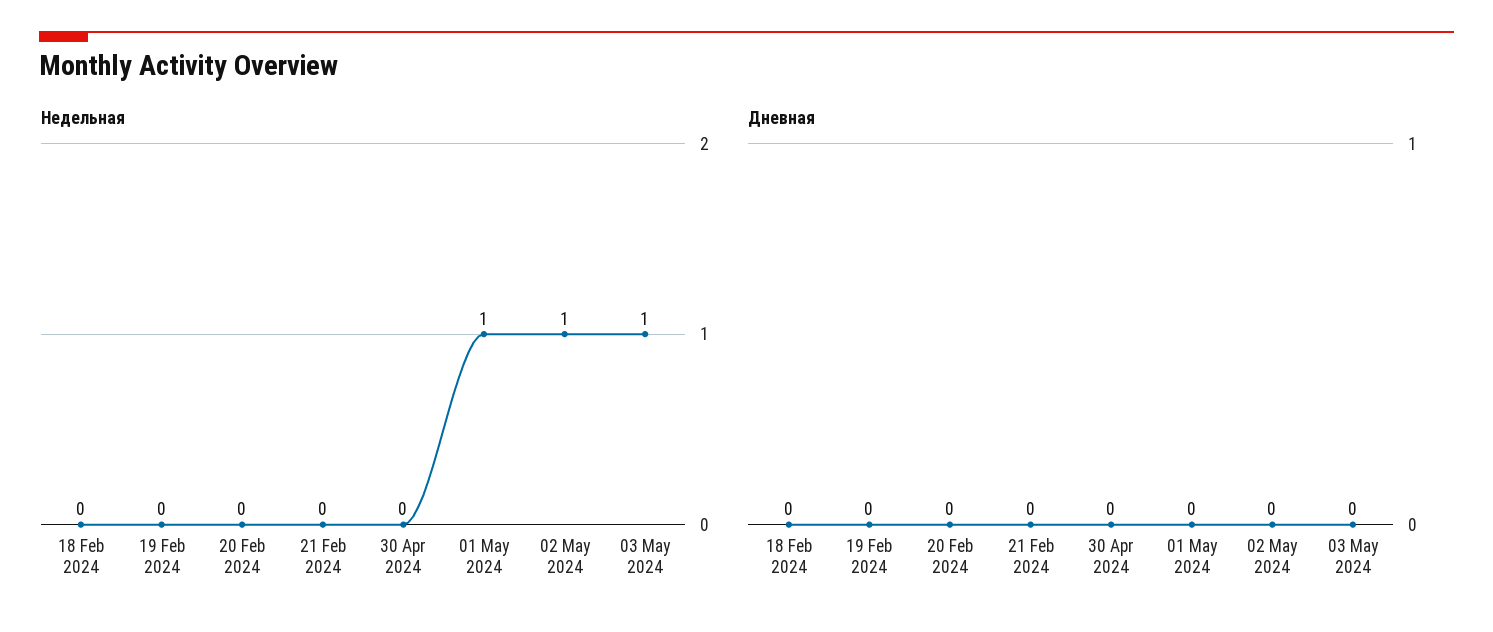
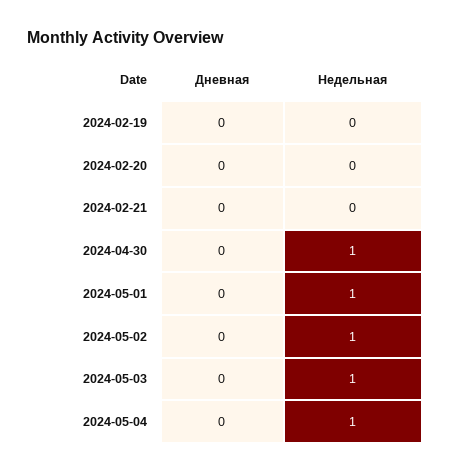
Недельная, 18 Feb 2024: 0 -> none
Недельная, 30 Apr 2024: 0 -> 1
Дневная, 18 Feb 2024: 0 -> none
Дневная, 2024-05-04: none -> 0
Недельная, 2024-05-04: none -> 1

